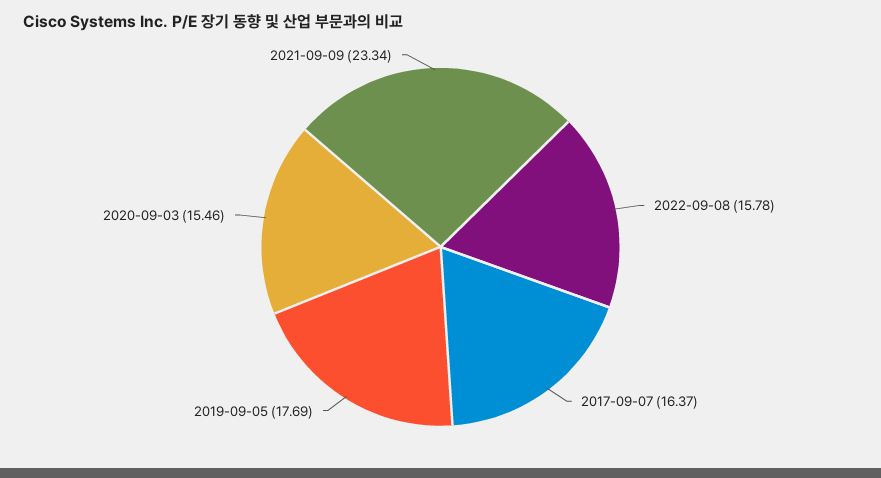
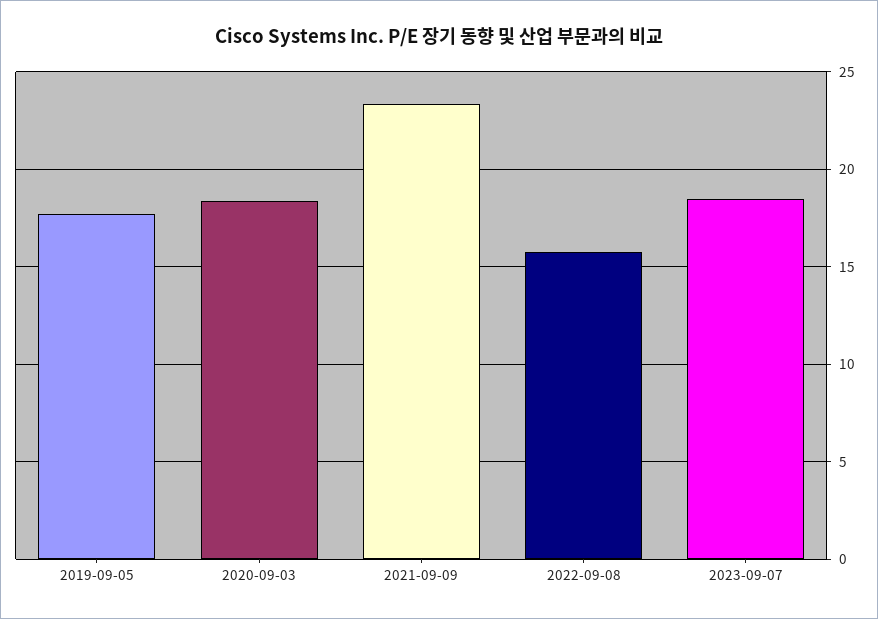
2017-09-07: 16.37 -> none
2020-09-03: 15.46 -> 18.5
2023-09-07: none -> 18.5

